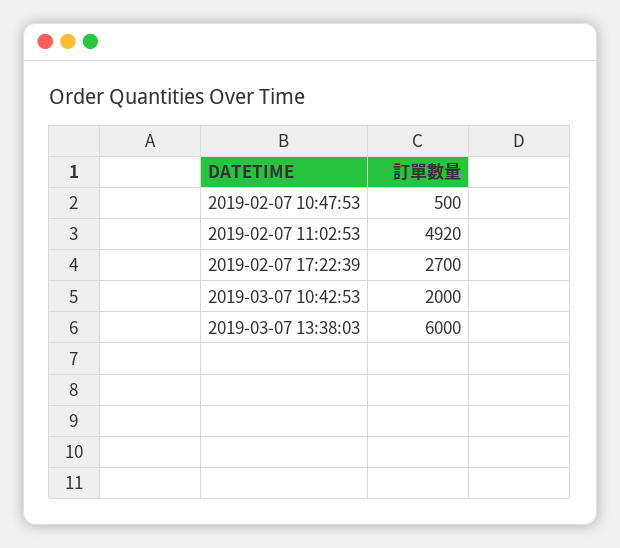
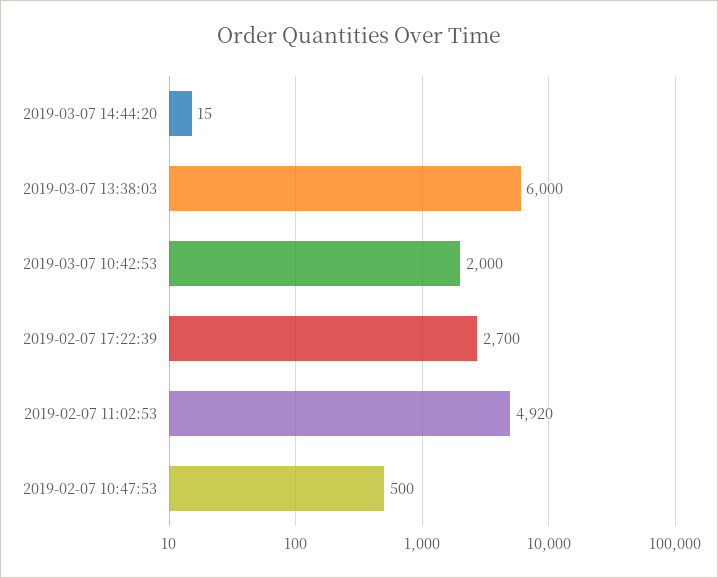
2019-03-07 14:44:20: none -> 15

